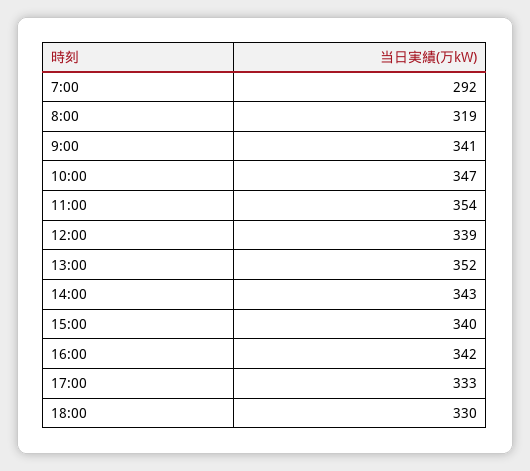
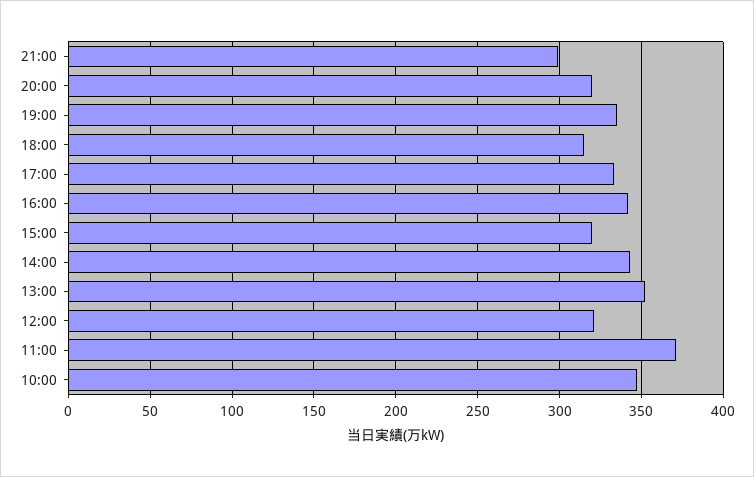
7:00: 292 -> none
8:00: 319 -> none
9:00: 341 -> none
11:00: 354 -> 370
12:00: 339 -> 320
15:00: 340 -> 320
18:00: 330 -> 315
21:00: none -> 300
20:00: none -> 320
19:00: none -> 335

